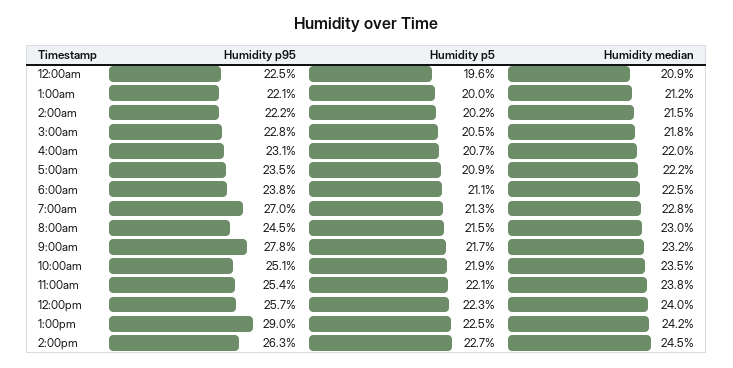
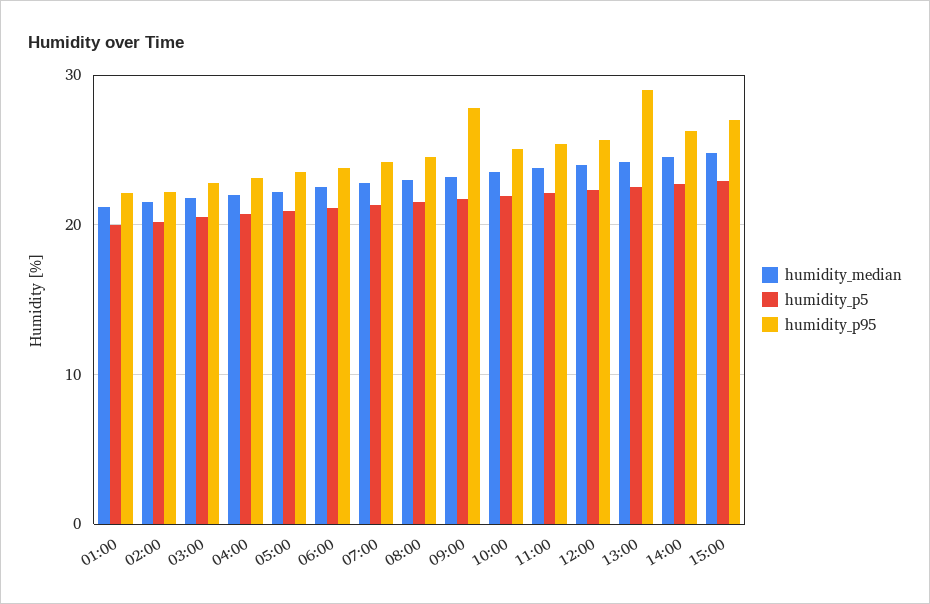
Humidity p95, 12:00am: 22.5 -> none
Humidity p5, 12:00am: 19.6 -> none
Humidity median, 12:00am: 20.9 -> none
Humidity p95, 7:00am: 27 -> 24
Humidity median, 15:00: none -> 25
Humidity p5, 15:00: none -> 23
Humidity p95, 15:00: none -> 27

